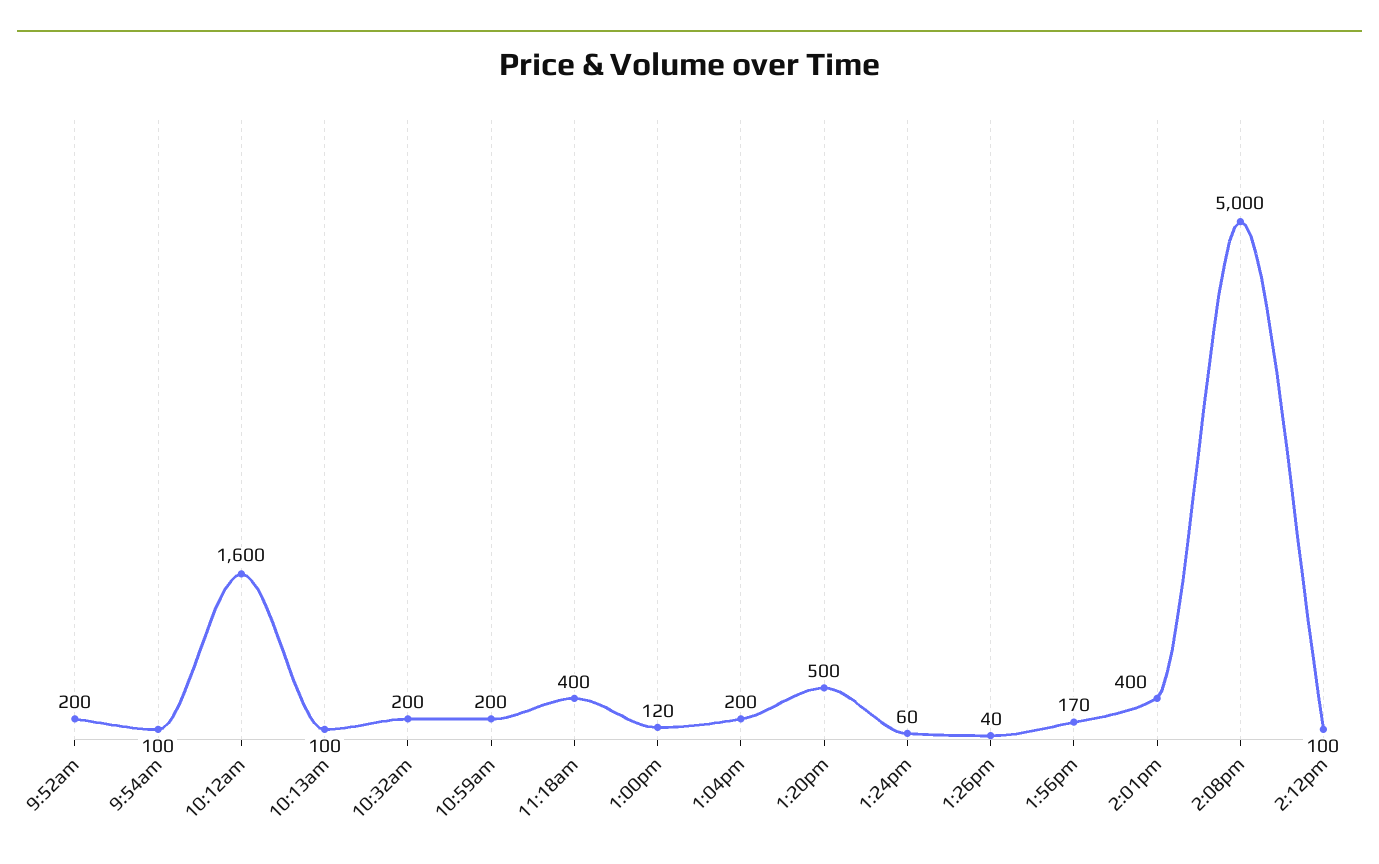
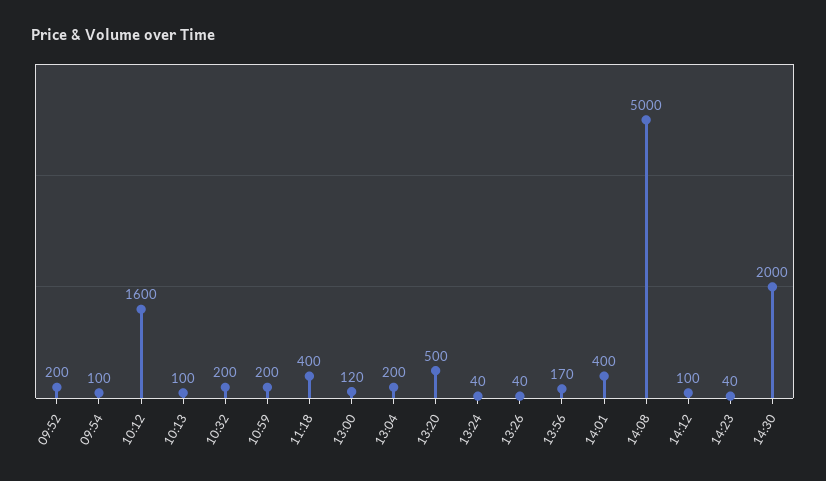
1:24pm: 60 -> 40
14:23: none -> 40
14:30: none -> 2000

